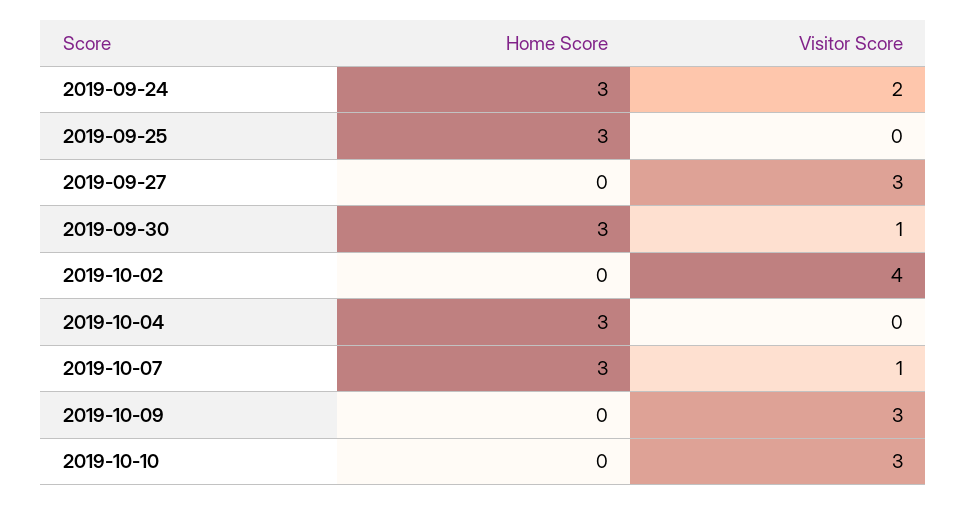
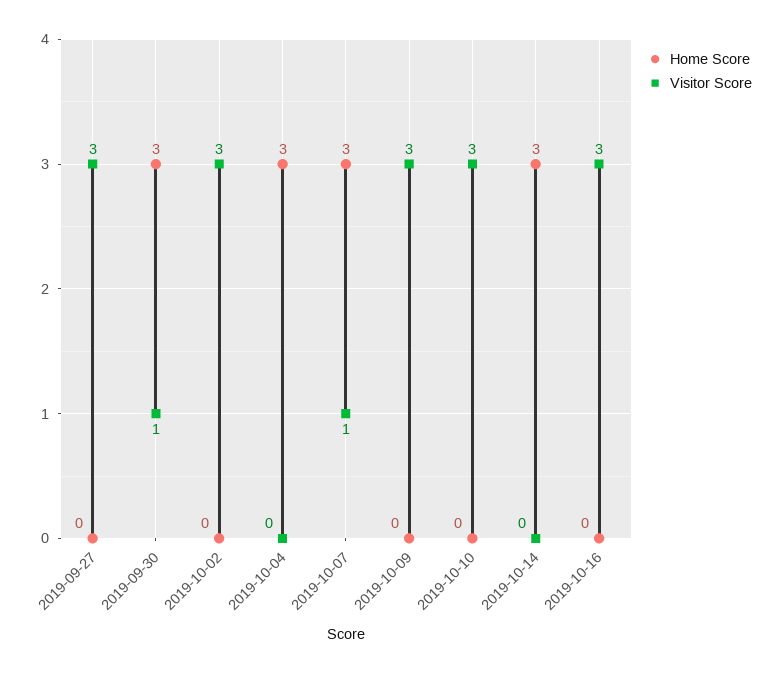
Home Score, 2019-09-24: 3 -> none
Visitor Score, 2019-09-24: 2 -> none
Home Score, 2019-09-25: 3 -> none
Visitor Score, 2019-09-25: 0 -> none
Visitor Score, 2019-10-02: 4 -> 3
Home Score, 2019-10-14: none -> 3
Visitor Score, 2019-10-14: none -> 0
Home Score, 2019-10-16: none -> 0
Visitor Score, 2019-10-16: none -> 3

